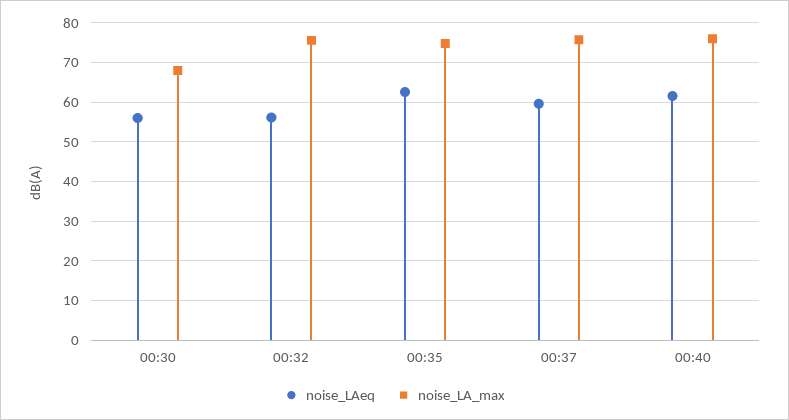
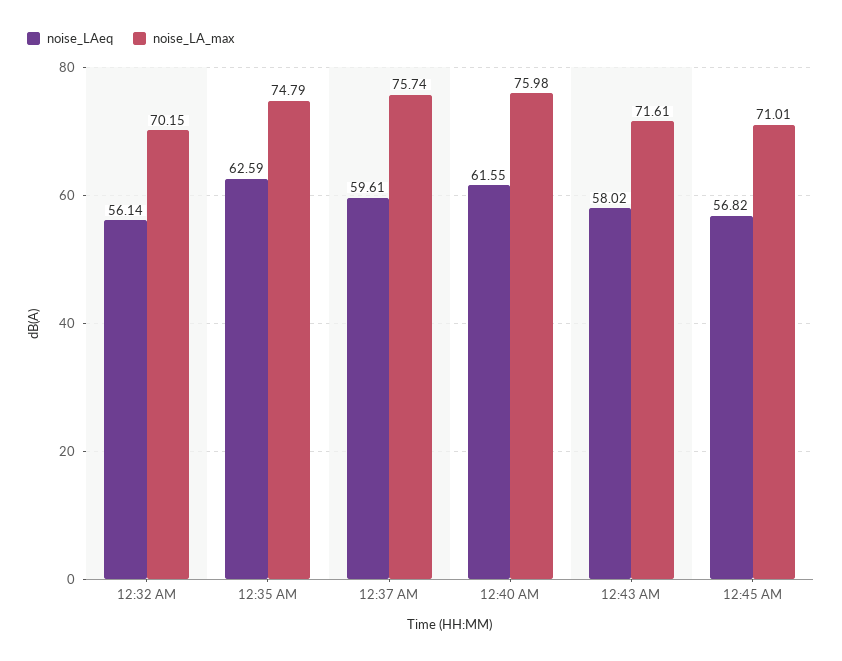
noise_LAeq, 00:30: 56 -> none
noise_LA_max, 00:30: 68 -> none
noise_LA_max, 00:32: 76 -> 70.15
noise_LAeq, 12:43 AM: none -> 58.02
noise_LA_max, 12:43 AM: none -> 71.61
noise_LAeq, 12:45 AM: none -> 56.82
noise_LA_max, 12:45 AM: none -> 71.01

